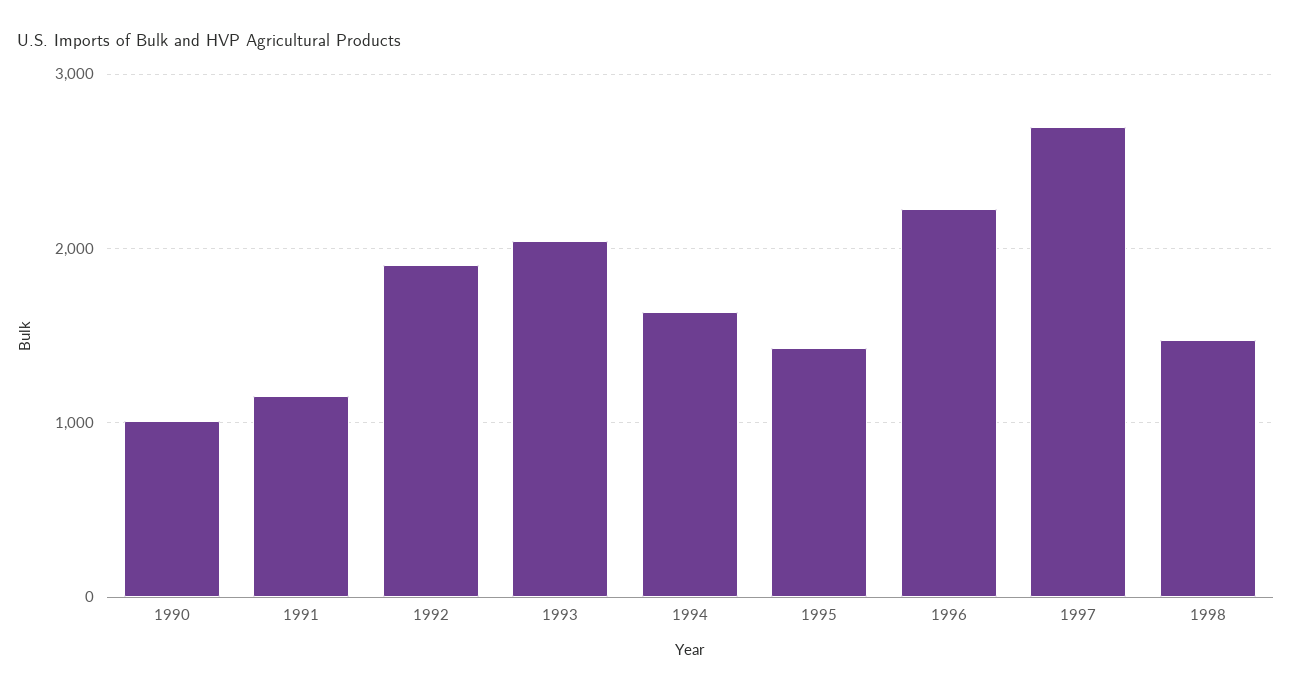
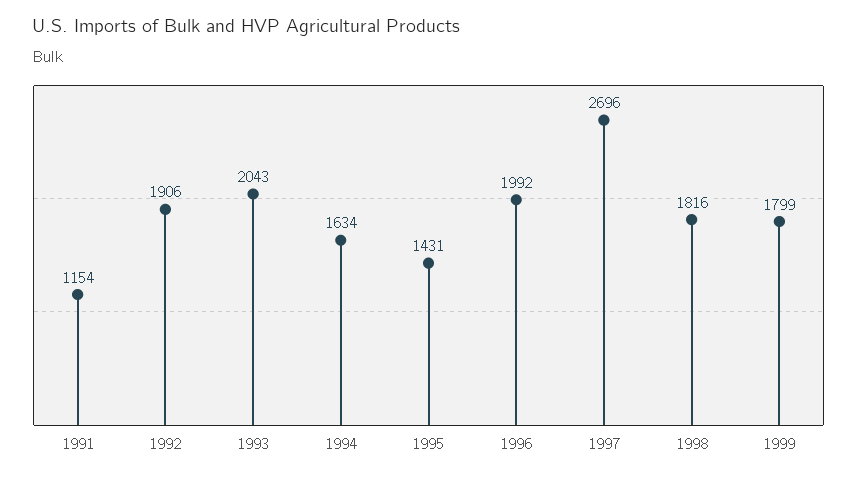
1990: 1000 -> none
1996: 2200 -> 1992
1998: 1500 -> 1816
1999: none -> 1799

